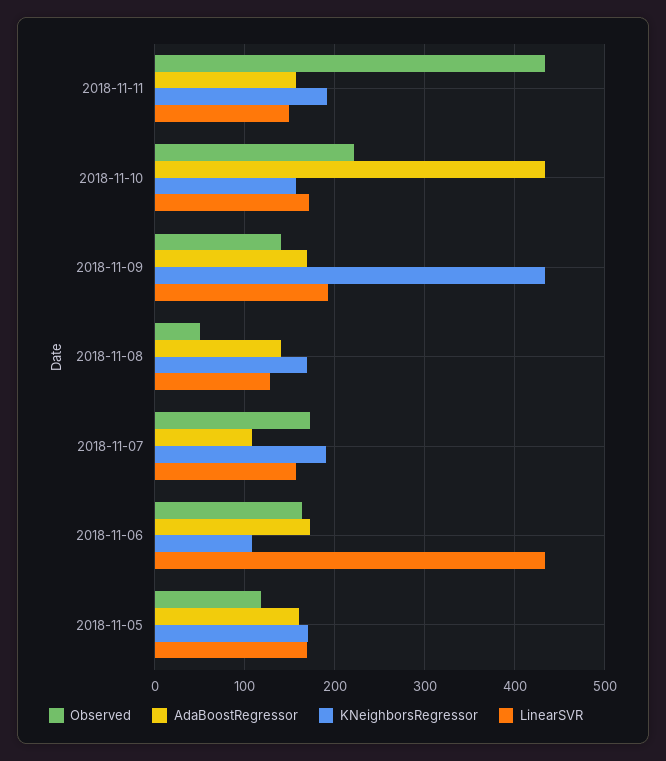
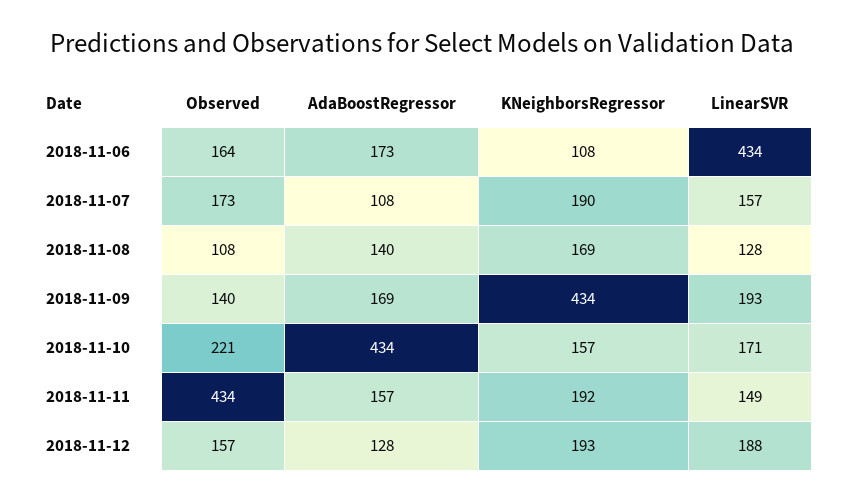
Observed, 2018-11-08: 50 -> 108
Observed, 2018-11-05: 120 -> none
AdaBoostRegressor, 2018-11-05: 160 -> none
KNeighborsRegressor, 2018-11-05: 170 -> none
LinearSVR, 2018-11-05: 170 -> none
Observed, 2018-11-12: none -> 157
AdaBoostRegressor, 2018-11-12: none -> 128
KNeighborsRegressor, 2018-11-12: none -> 193
LinearSVR, 2018-11-12: none -> 188

